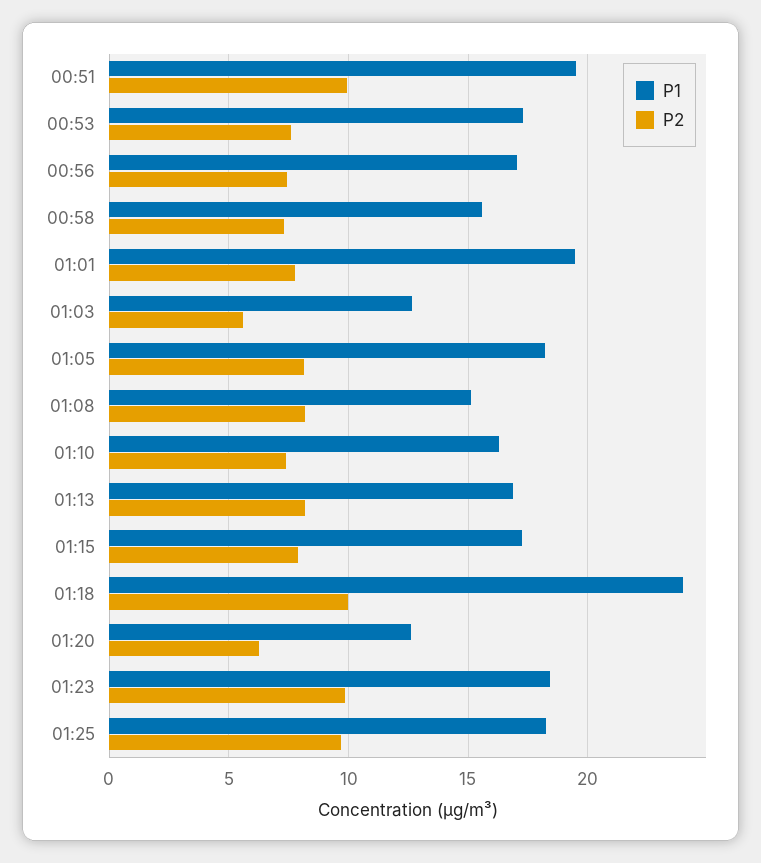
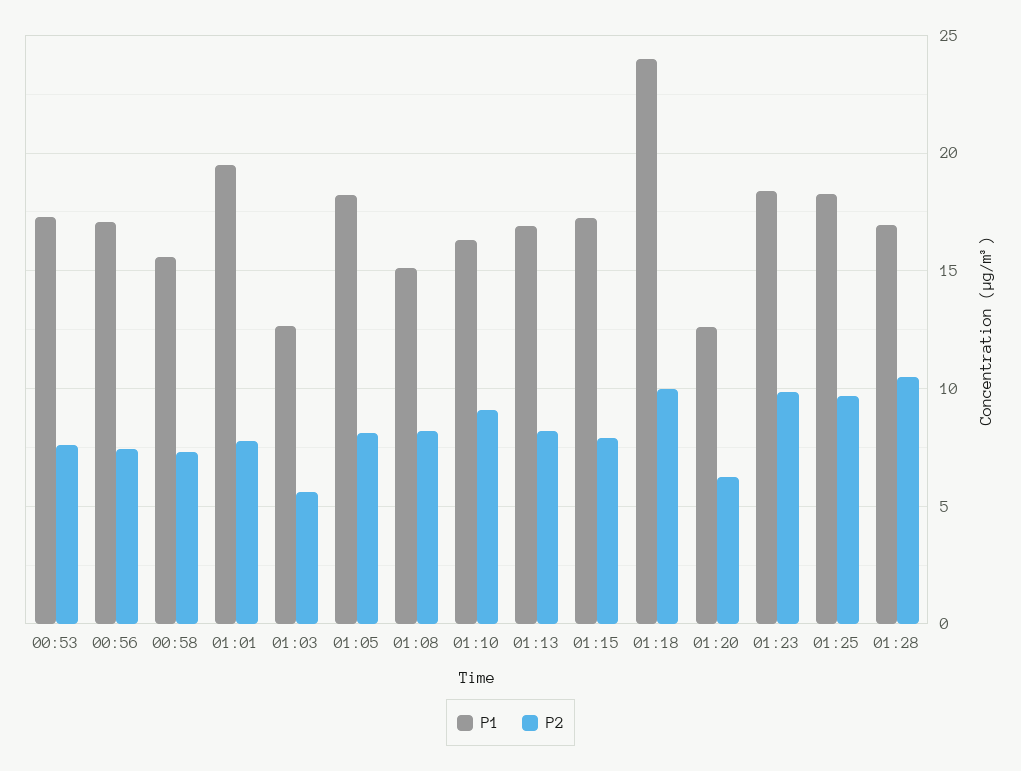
P1, 00:51: 19.5 -> none
P2, 00:51: 10 -> none
P2, 01:10: 7.5 -> 9
P1, 01:28: none -> 17
P2, 01:28: none -> 10.5

